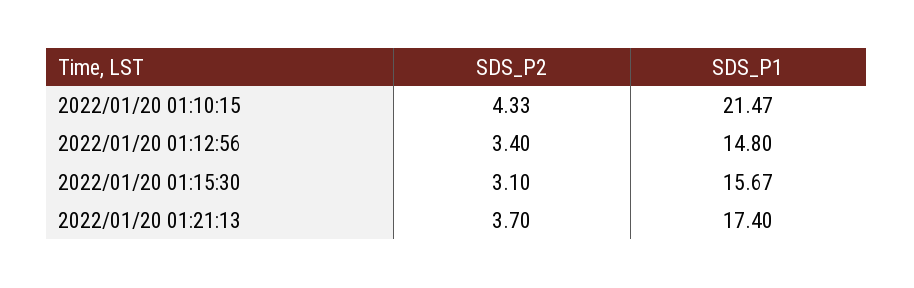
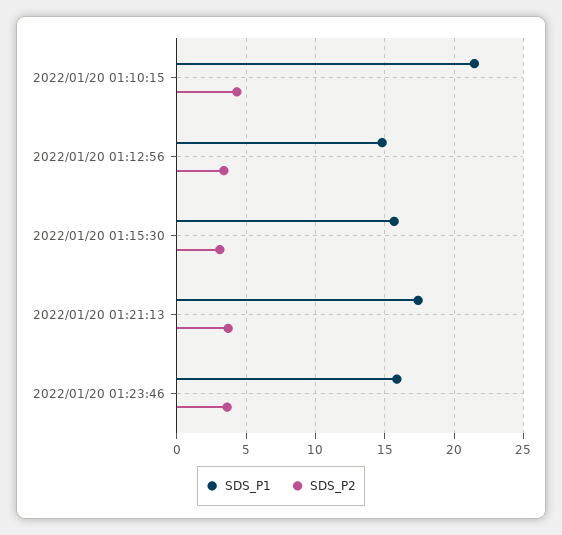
SDS_P1, 2022/01/20 01:23:46: none -> 16
SDS_P2, 2022/01/20 01:23:46: none -> 3.5

